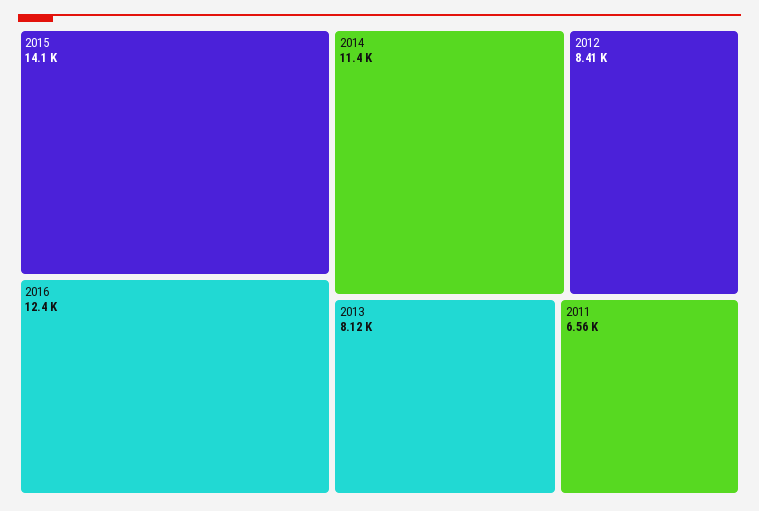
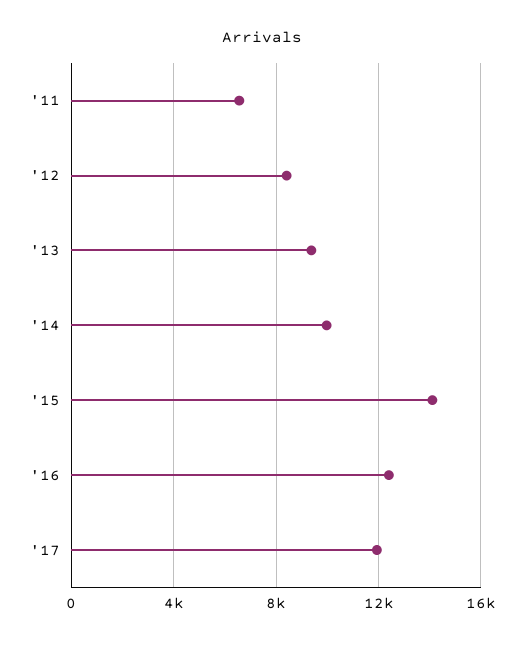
2014: 11400 -> 10000
2013: 8120 -> 9500
'17: none -> 12000

